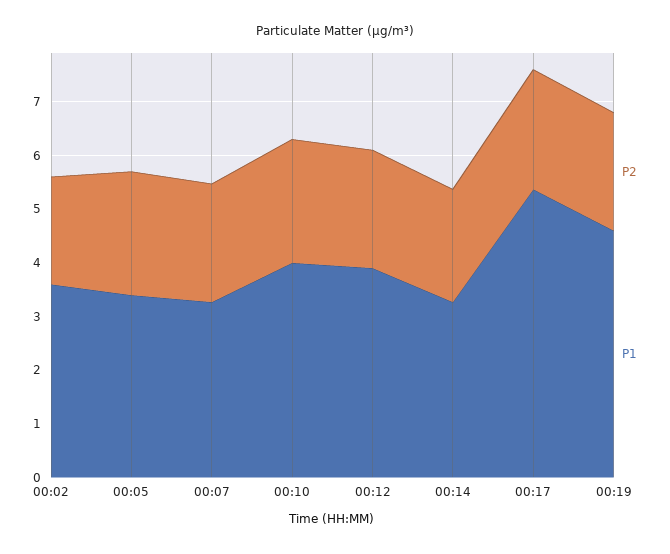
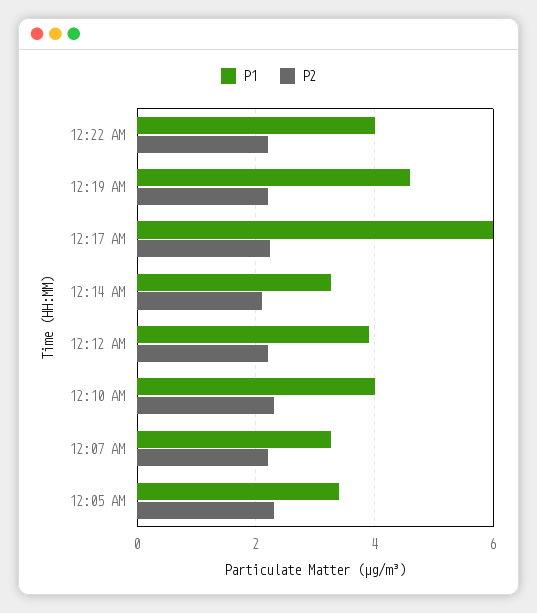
P2, 00:02: 2 -> none
P1, 00:02: 3.6 -> none
P1, 00:17: 5.4 -> 6
P1, 12:22 AM: none -> 4
P2, 12:22 AM: none -> 2.2

